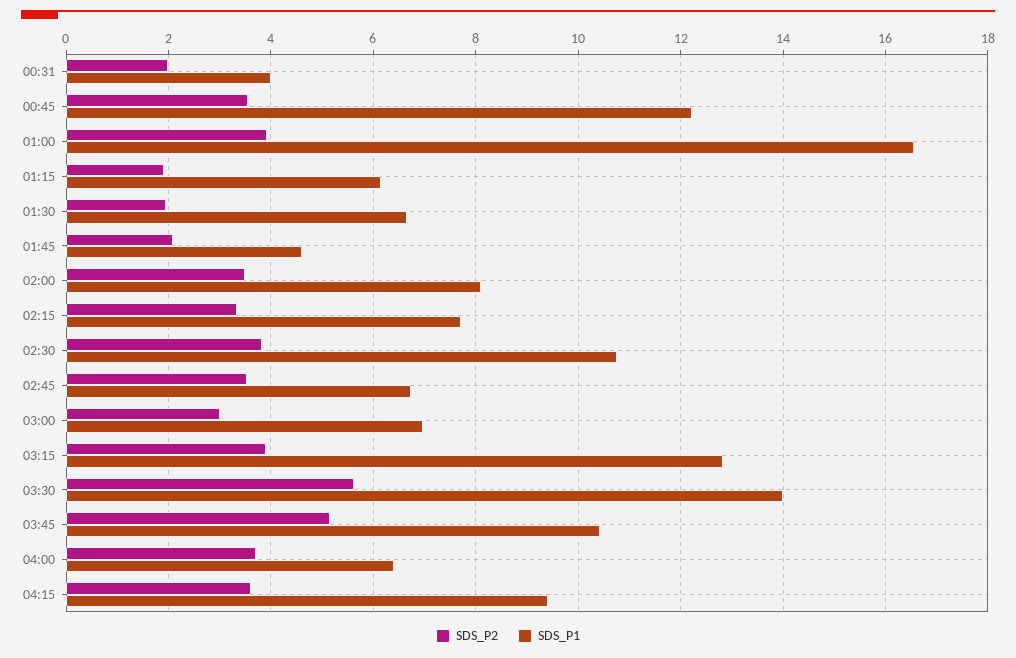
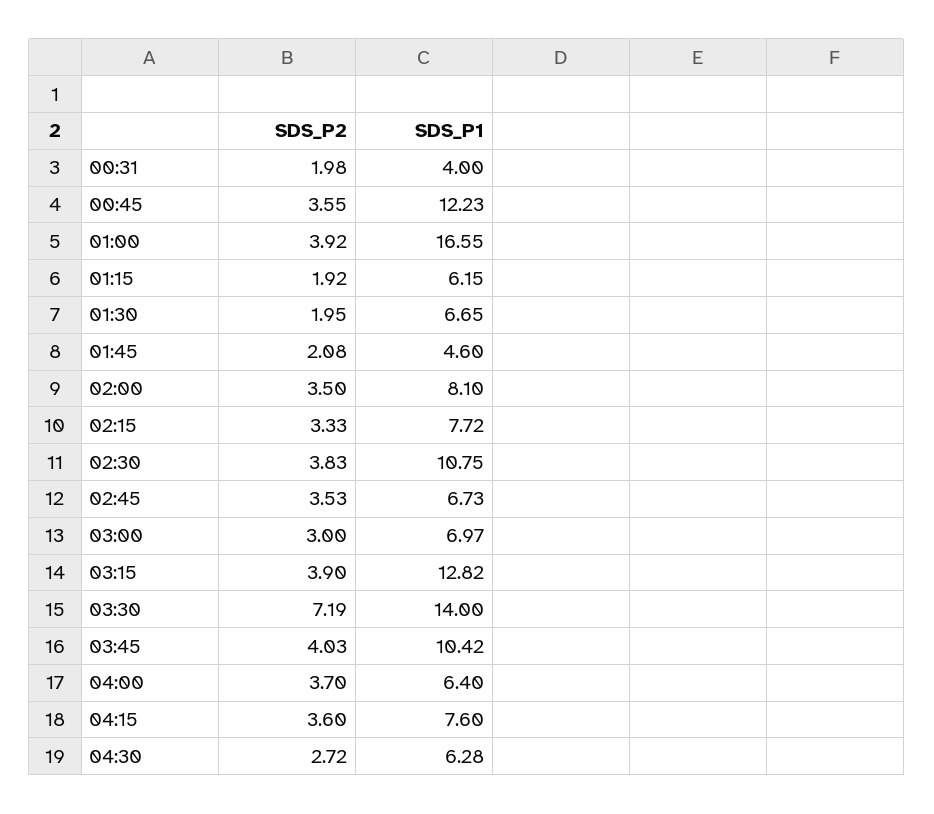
SDS_P2, 03:30: 5.6 -> 7.19
SDS_P2, 03:45: 5.2 -> 4.03
SDS_P1, 04:15: 9.4 -> 7.6
SDS_P2, 04:30: none -> 2.72
SDS_P1, 04:30: none -> 6.28

